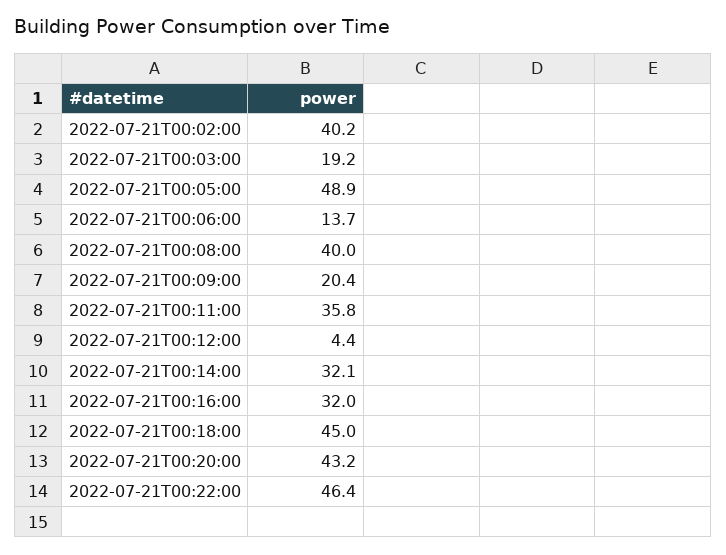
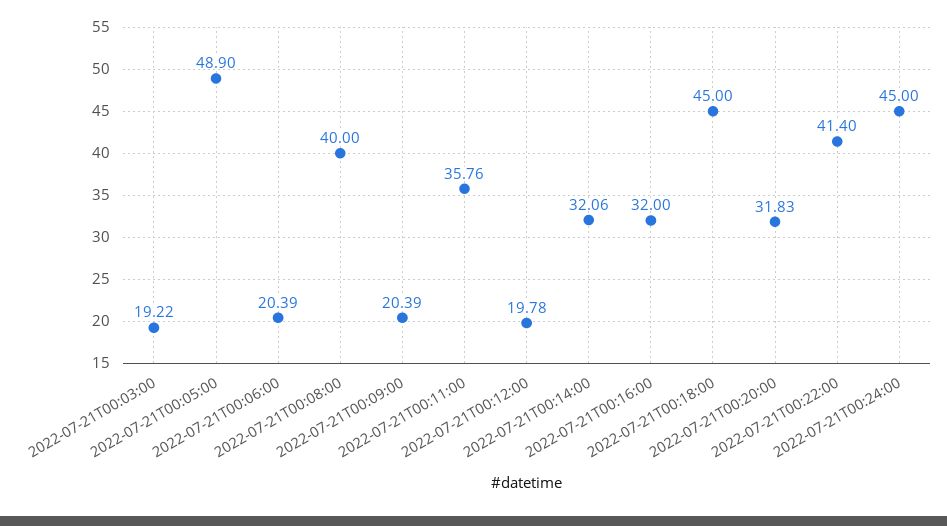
2022-07-21T00:02:00: 40.2 -> none
2022-07-21T00:06:00: 13.7 -> 20.39
2022-07-21T00:12:00: 4.4 -> 19.78
2022-07-21T00:20:00: 43.2 -> 31.83
2022-07-21T00:22:00: 46.4 -> 41.4
2022-07-21T00:24:00: none -> 45

